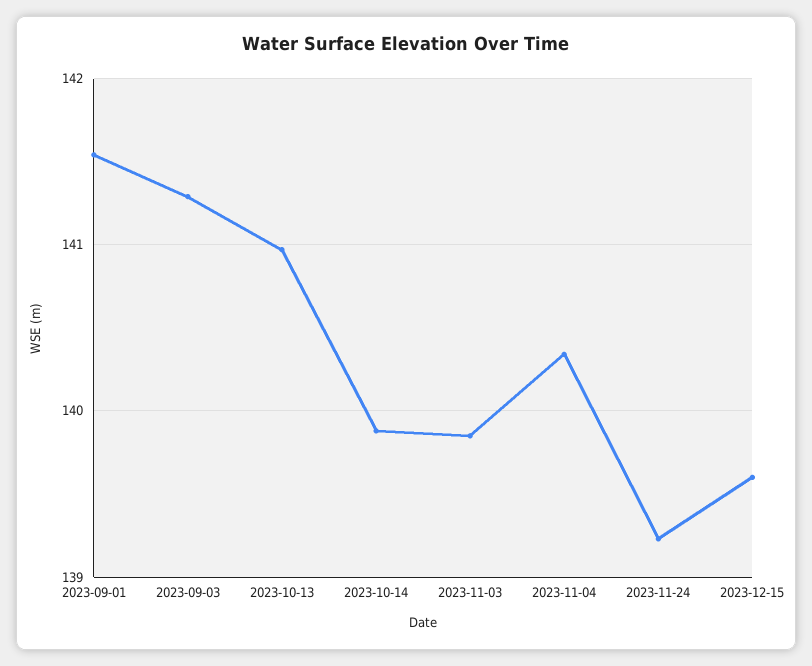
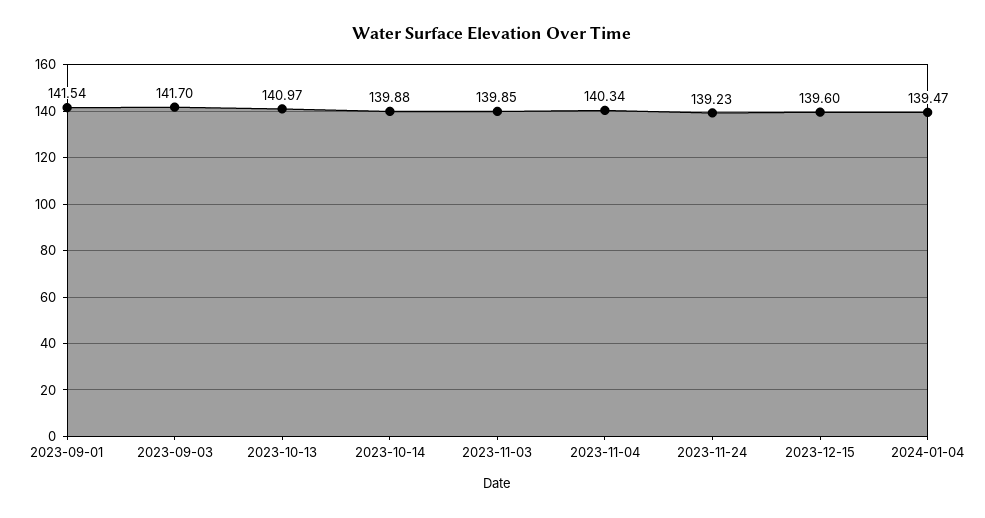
2023-09-03: 141.3 -> 141.7
2024-01-04: none -> 139.47

